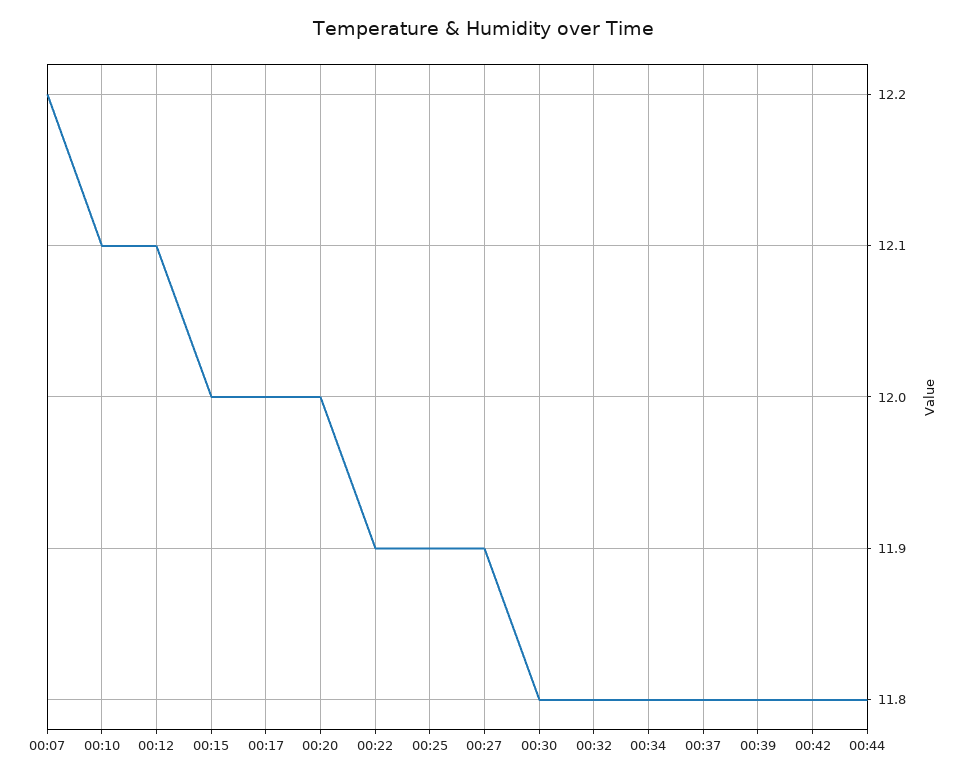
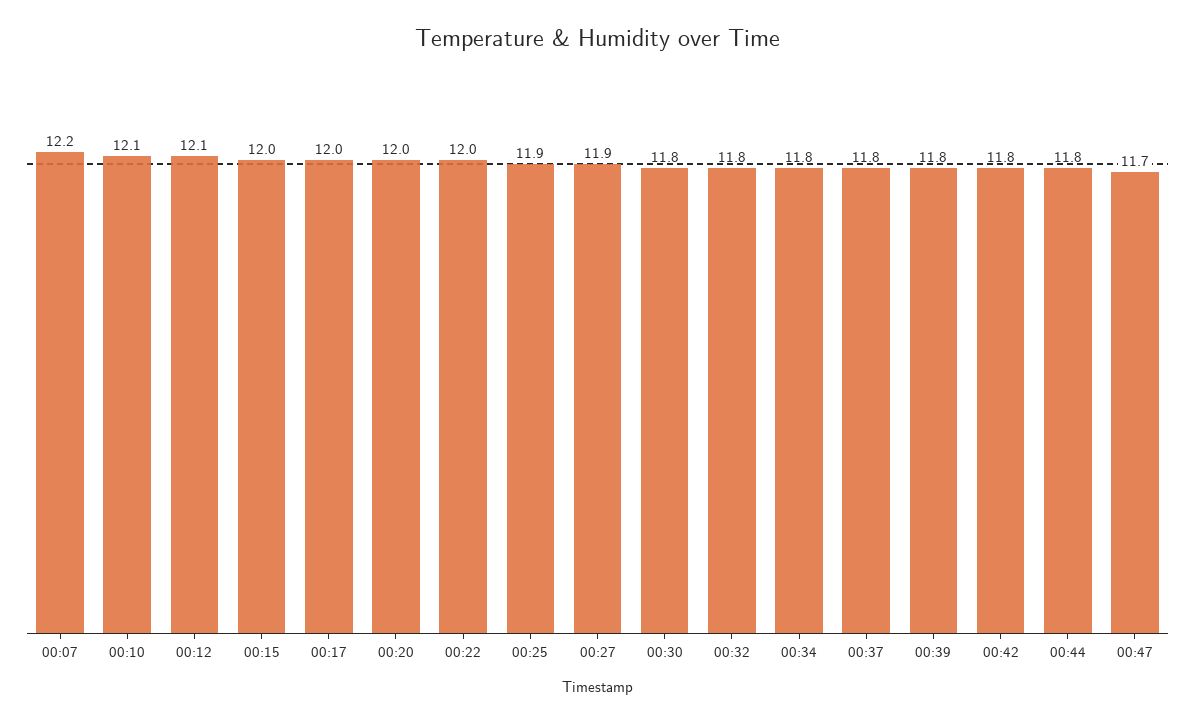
00:22: 11.9 -> 12
00:47: none -> 11.7

